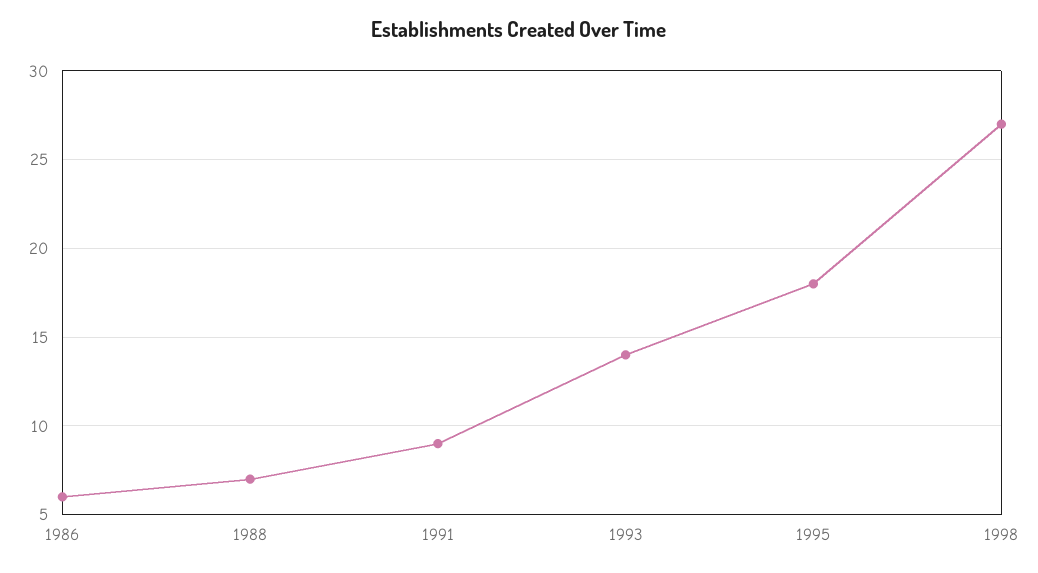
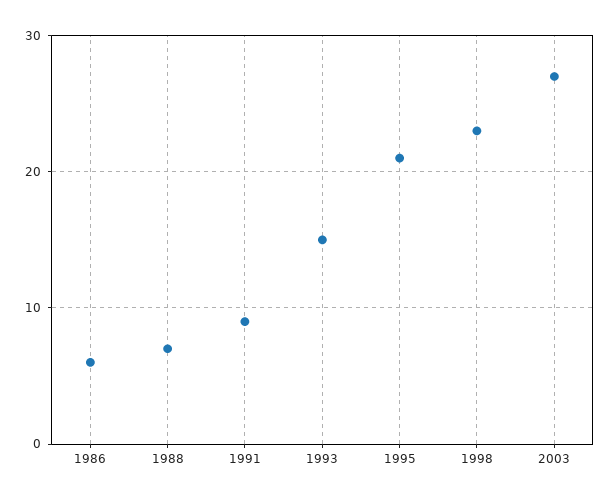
1993: 14 -> 15
1995: 18 -> 21
1998: 27 -> 23
2003: none -> 27

